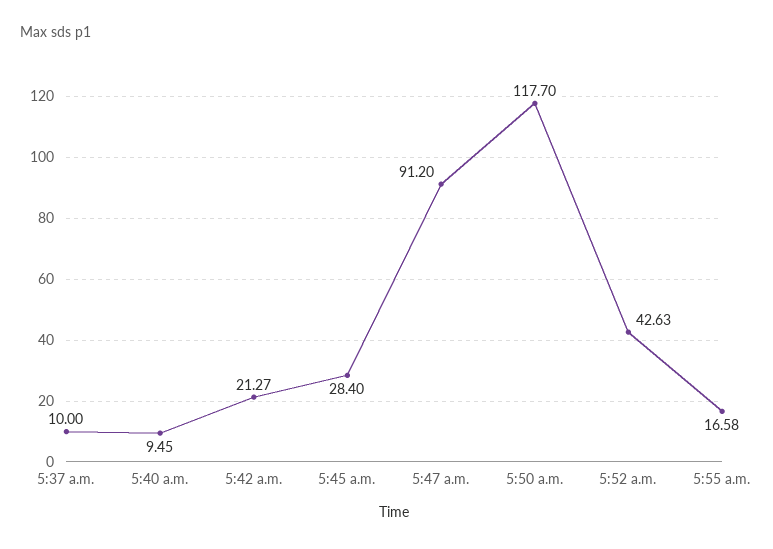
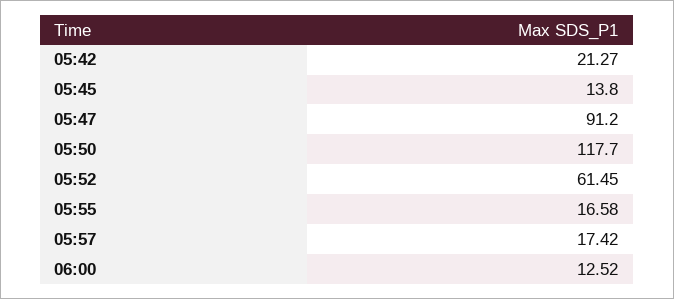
5:37 a.m.: 10 -> none
5:40 a.m.: 9.45 -> none
5:45 a.m.: 28.4 -> 13.8
5:52 a.m.: 42.63 -> 61.45
05:57: none -> 17.42
06:00: none -> 12.52

